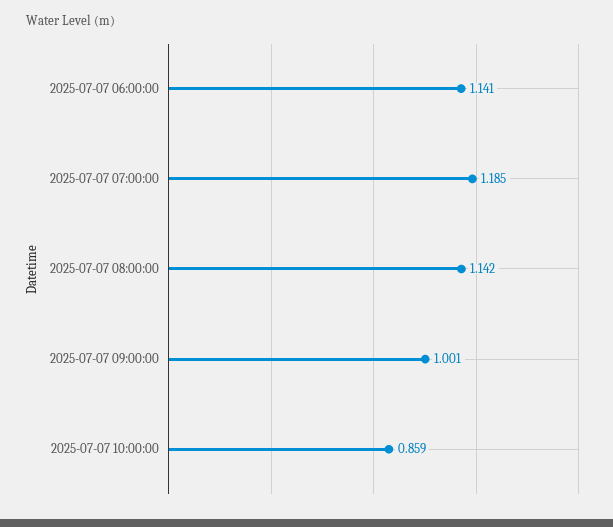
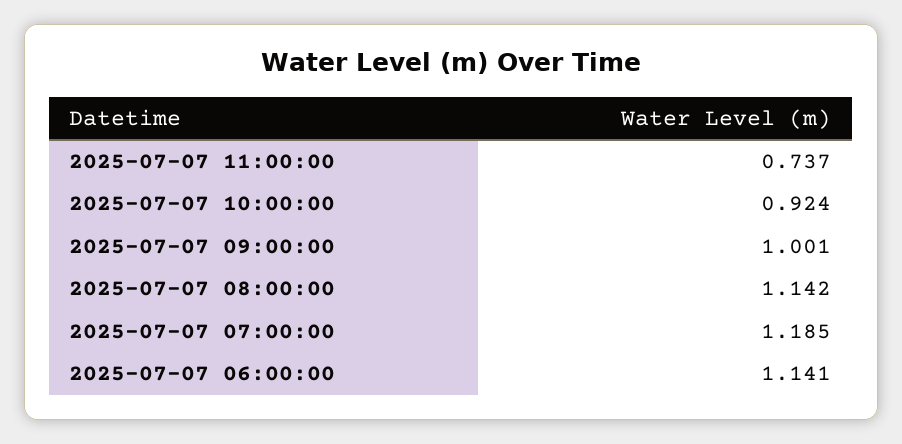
2025-07-07 10:00:00: 0.859 -> 0.924
2025-07-07 11:00:00: none -> 0.737

